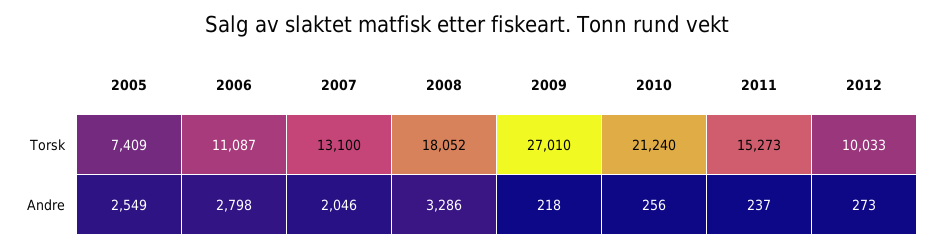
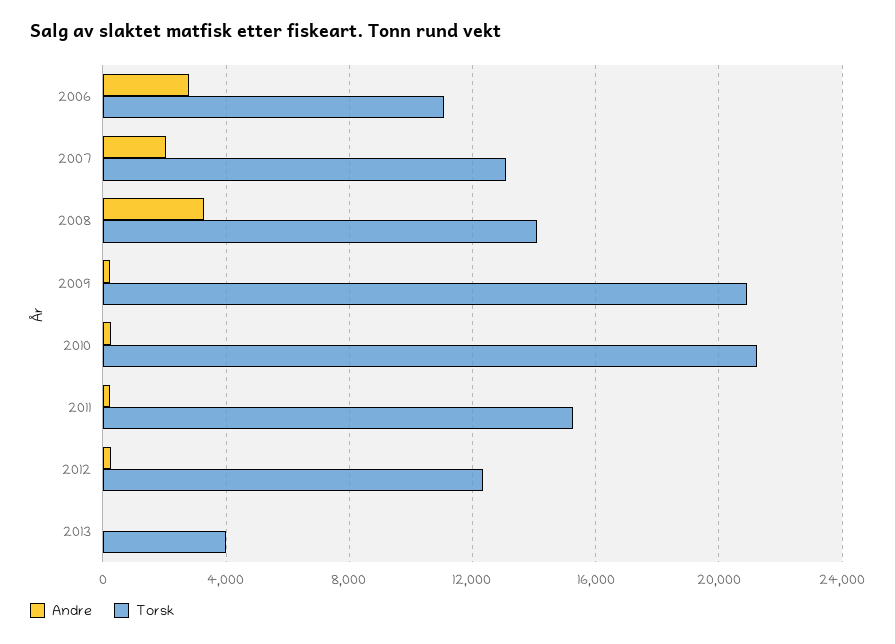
Torsk, 2005: 7409 -> none
Torsk, 2008: 18052 -> 14000
Torsk, 2009: 27010 -> 21000
Torsk, 2012: 10033 -> 12500
Andre, 2005: 2549 -> none
Andre, 2013: none -> 0
Torsk, 2013: none -> 4000

